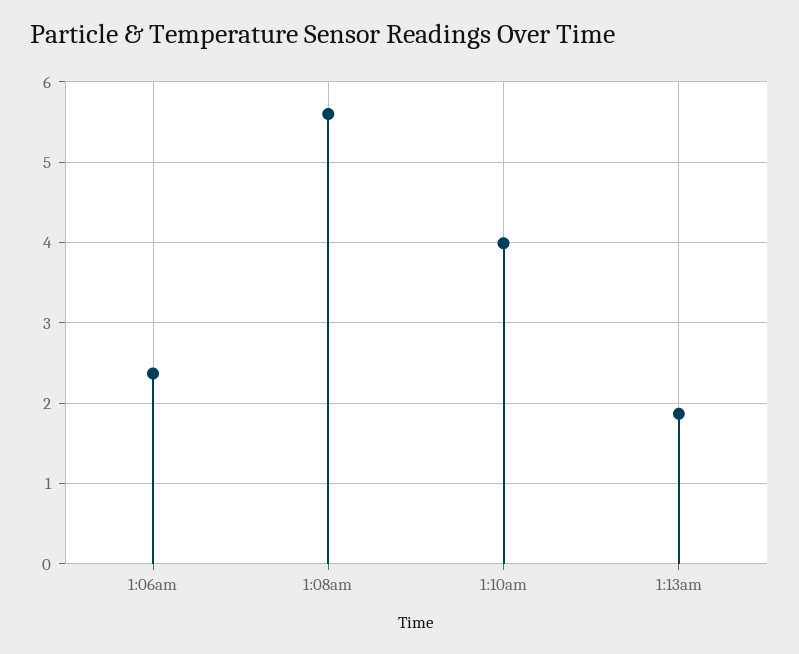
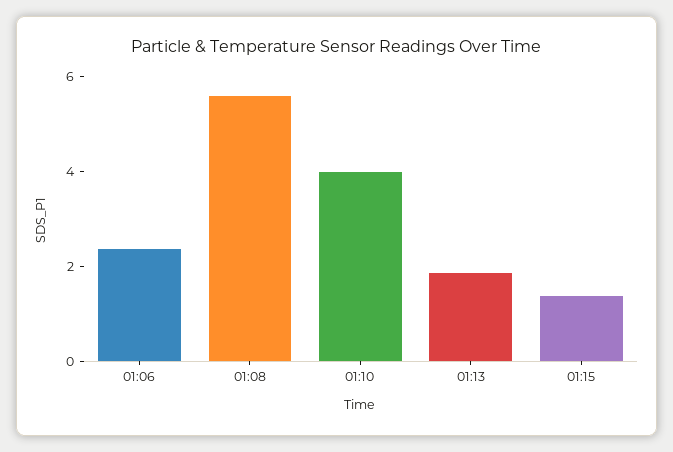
01:15: none -> 1.5

